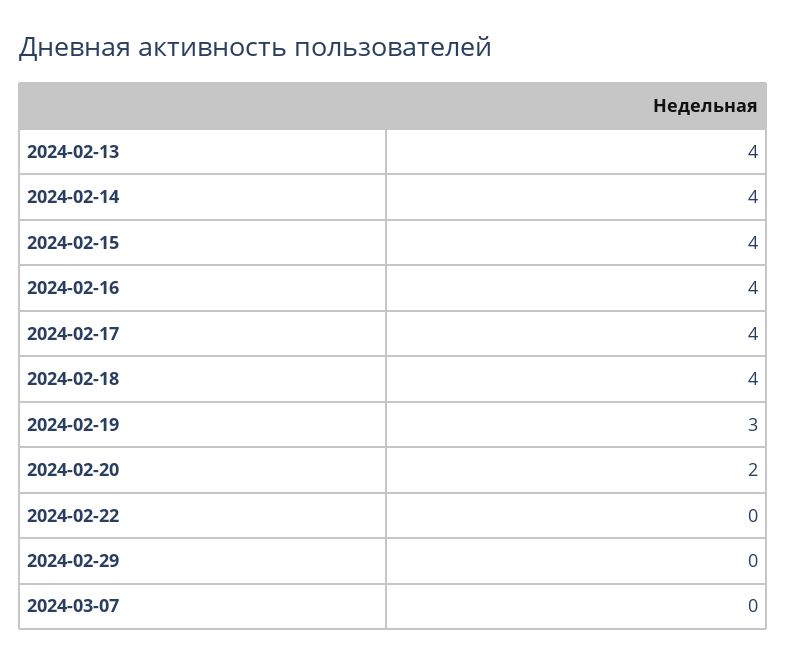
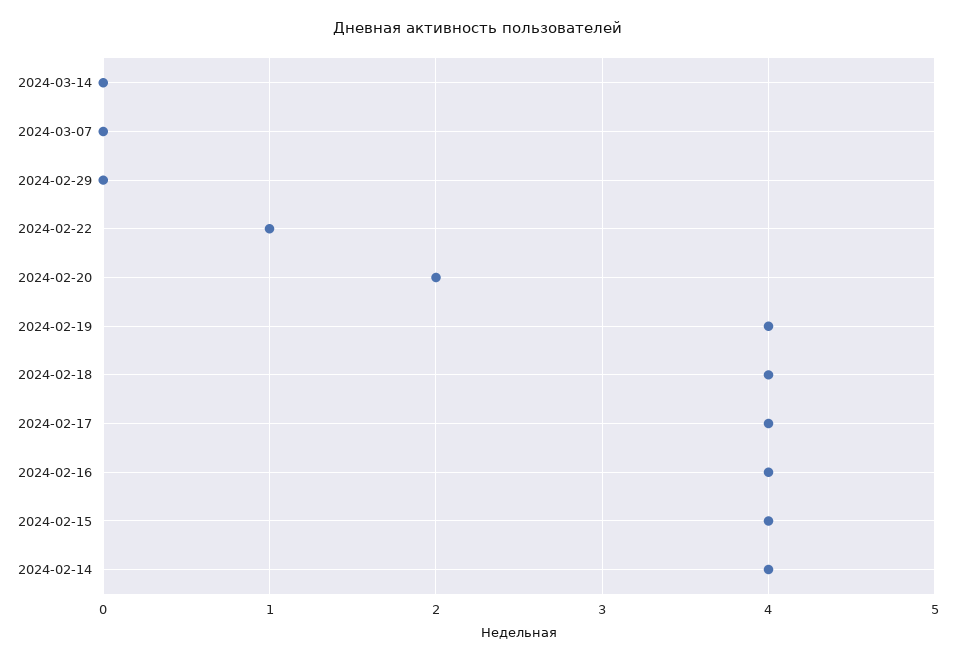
2024-02-13: 4 -> none
2024-02-19: 3 -> 4
2024-02-22: 0 -> 1
2024-03-14: none -> 0

